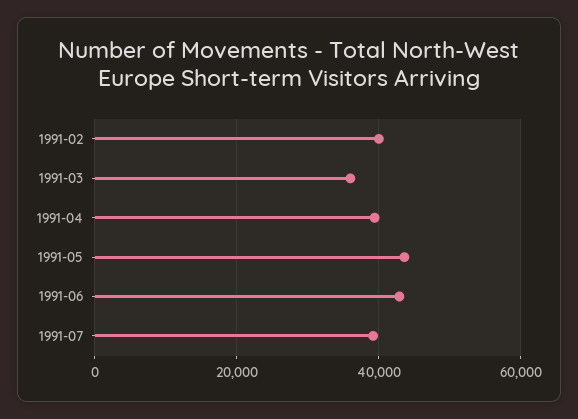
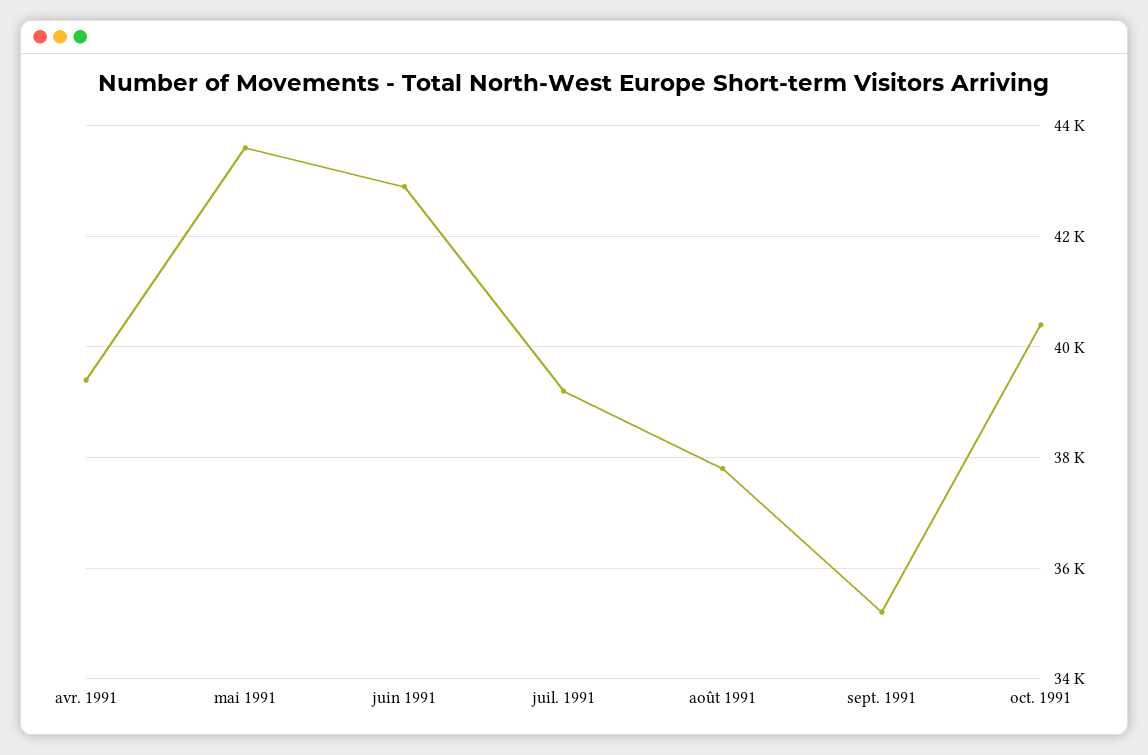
1991-02: 40000 -> none
1991-03: 36000 -> none
août 1991: none -> 37800
sept. 1991: none -> 35200
oct. 1991: none -> 40400

